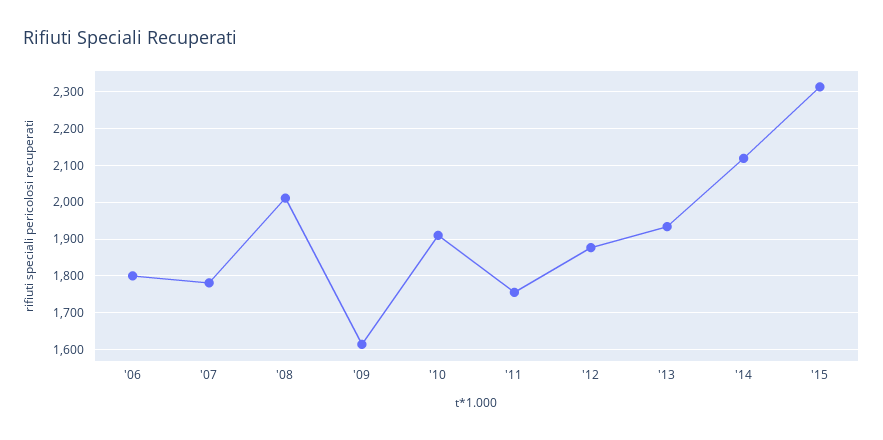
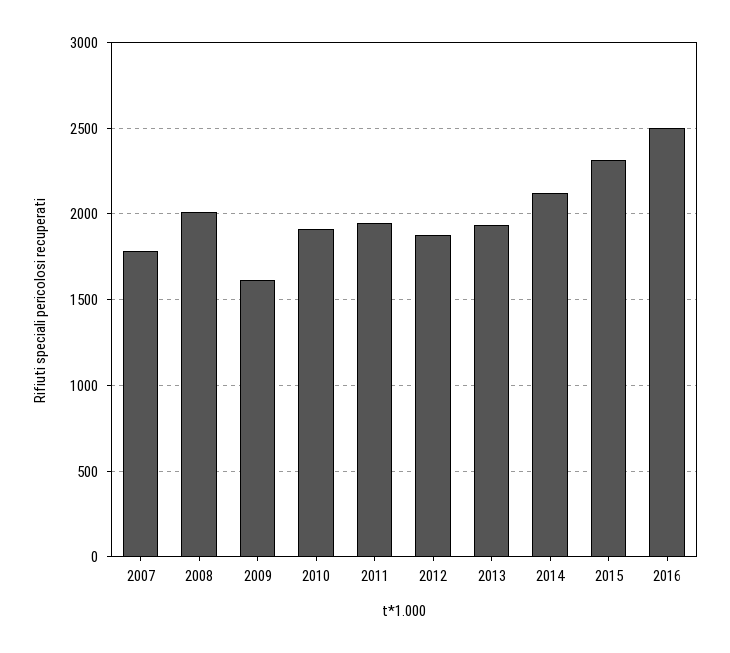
'06: 1800 -> none
'11: 1760 -> 1950
2016: none -> 2500

